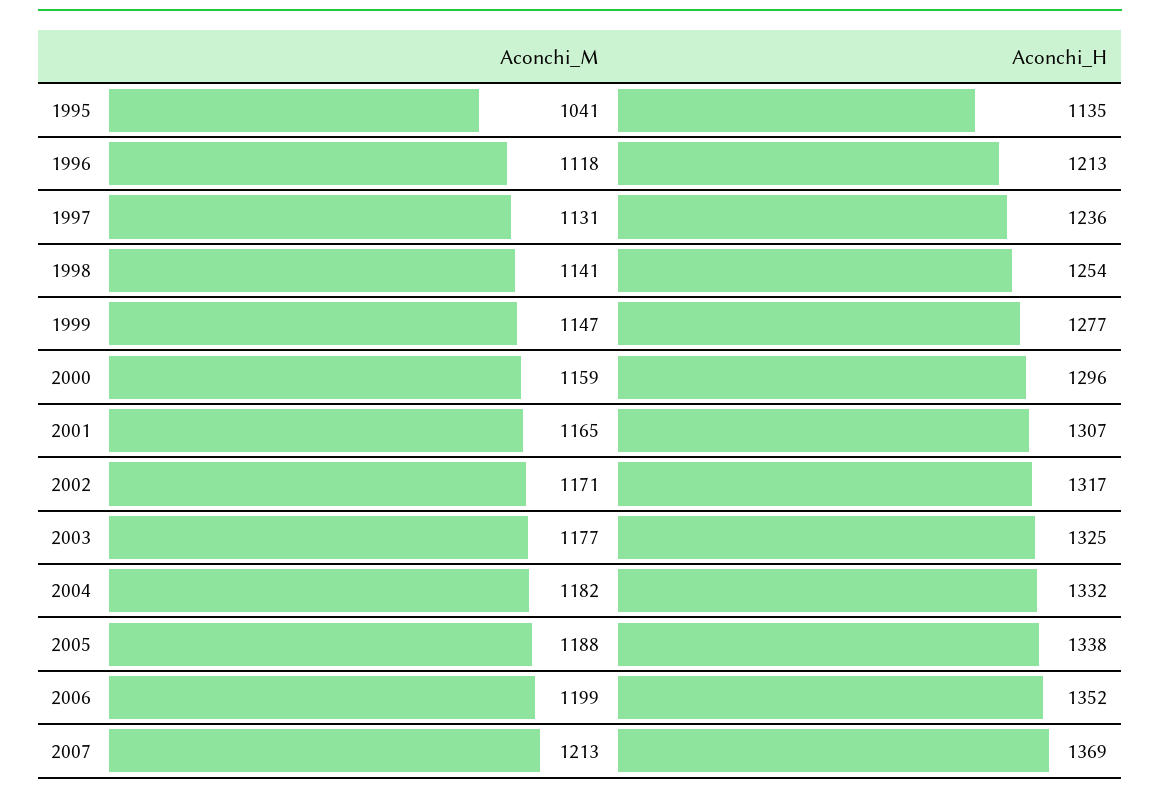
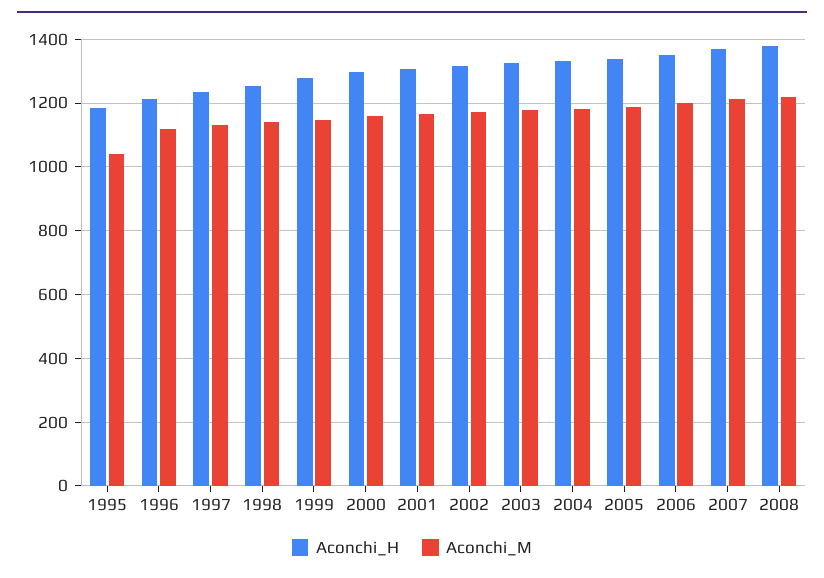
Aconchi_H, 1995: 1135 -> 1180
Aconchi_H, 2008: none -> 1380
Aconchi_M, 2008: none -> 1220

